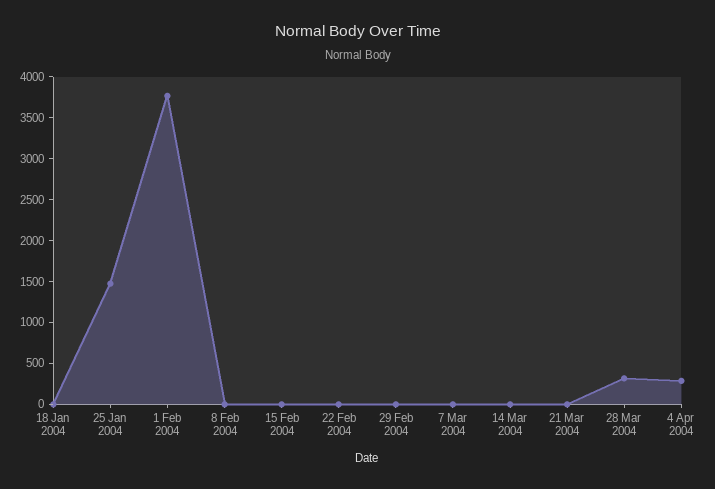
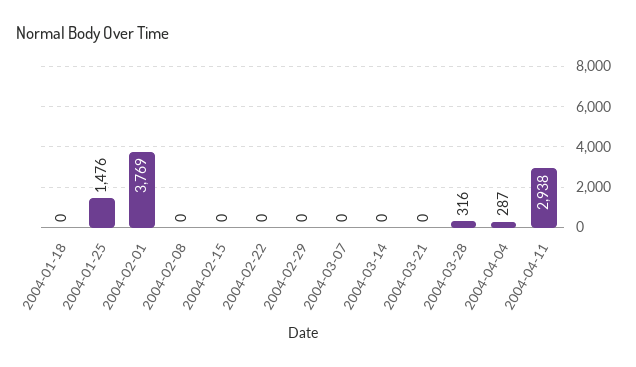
2004-04-11: none -> 2938

